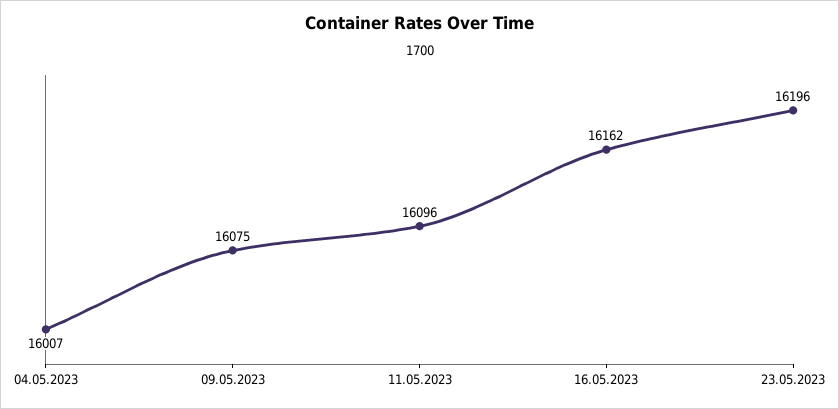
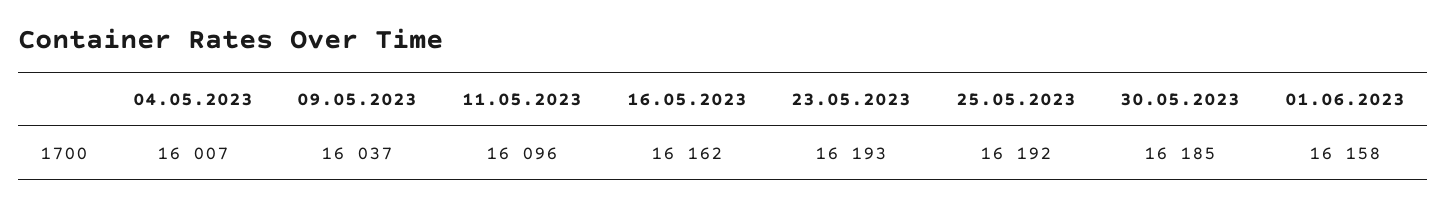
09.05.2023: 16075 -> 16037
23.05.2023: 16196 -> 16193
25.05.2023: none -> 16192
30.05.2023: none -> 16185
01.06.2023: none -> 16158

